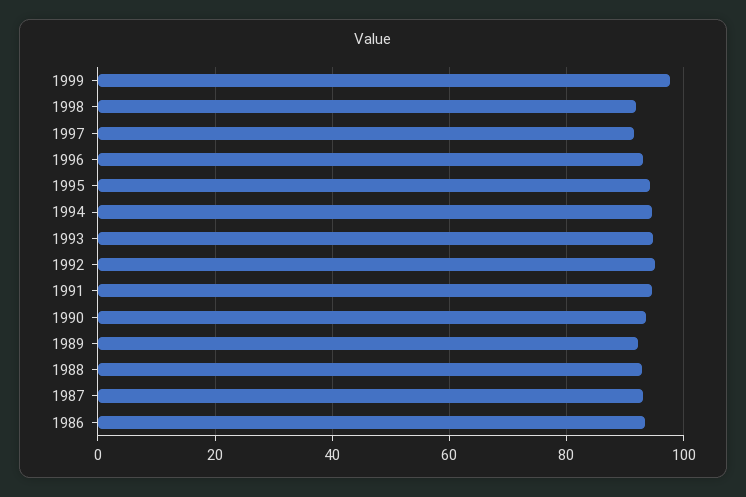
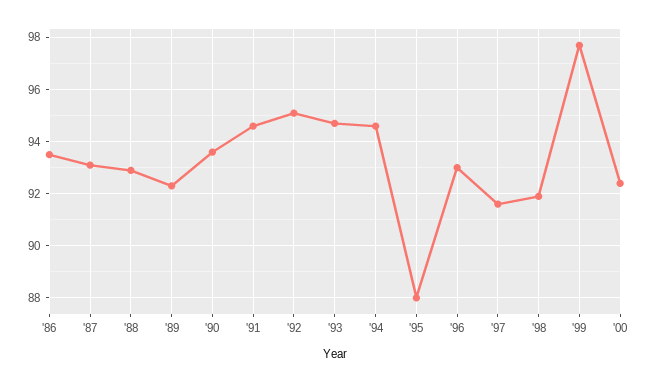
1995: 94 -> 88
'00: none -> 92.5

